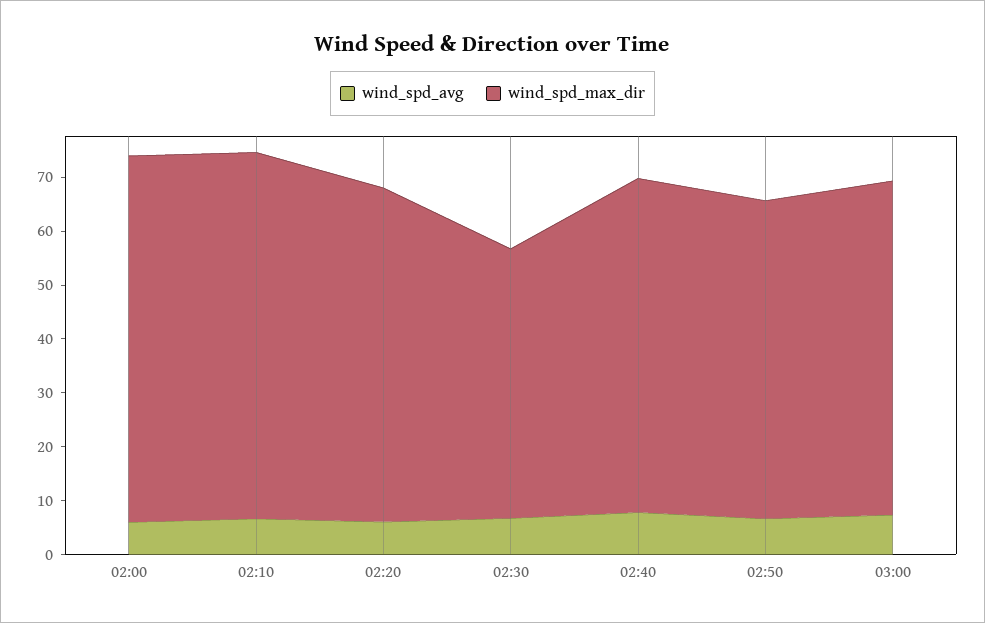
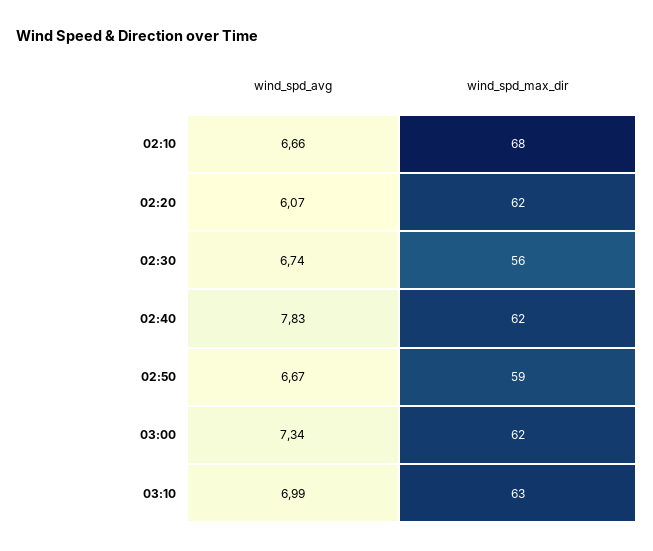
wind_spd_avg, 02:00: 6 -> none
wind_spd_max_dir, 02:00: 68 -> none
wind_spd_max_dir, 02:30: 50 -> 56
wind_spd_avg, 03:10: none -> 6.99
wind_spd_max_dir, 03:10: none -> 63

